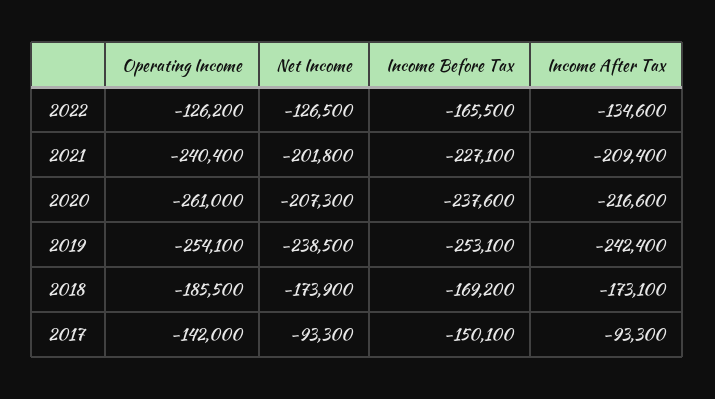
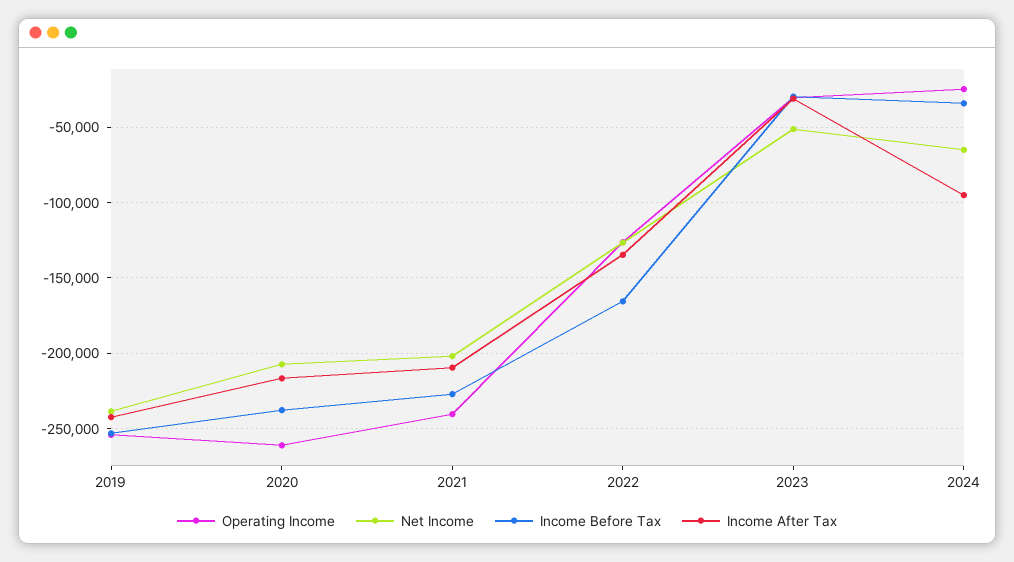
Operating Income, 2018: -185500 -> none
Net Income, 2018: -173900 -> none
Income Before Tax, 2018: -169200 -> none
Income After Tax, 2018: -173100 -> none
Operating Income, 2017: -142000 -> none
Net Income, 2017: -93300 -> none
Income Before Tax, 2017: -150100 -> none
Income After Tax, 2017: -93300 -> none
Operating Income, 2023: none -> -30000
Net Income, 2023: none -> -50000
Income Before Tax, 2023: none -> -30000
Income After Tax, 2023: none -> -30000
Operating Income, 2024: none -> -25000
Net Income, 2024: none -> -65000
Income Before Tax, 2024: none -> -35000
Income After Tax, 2024: none -> -95000

